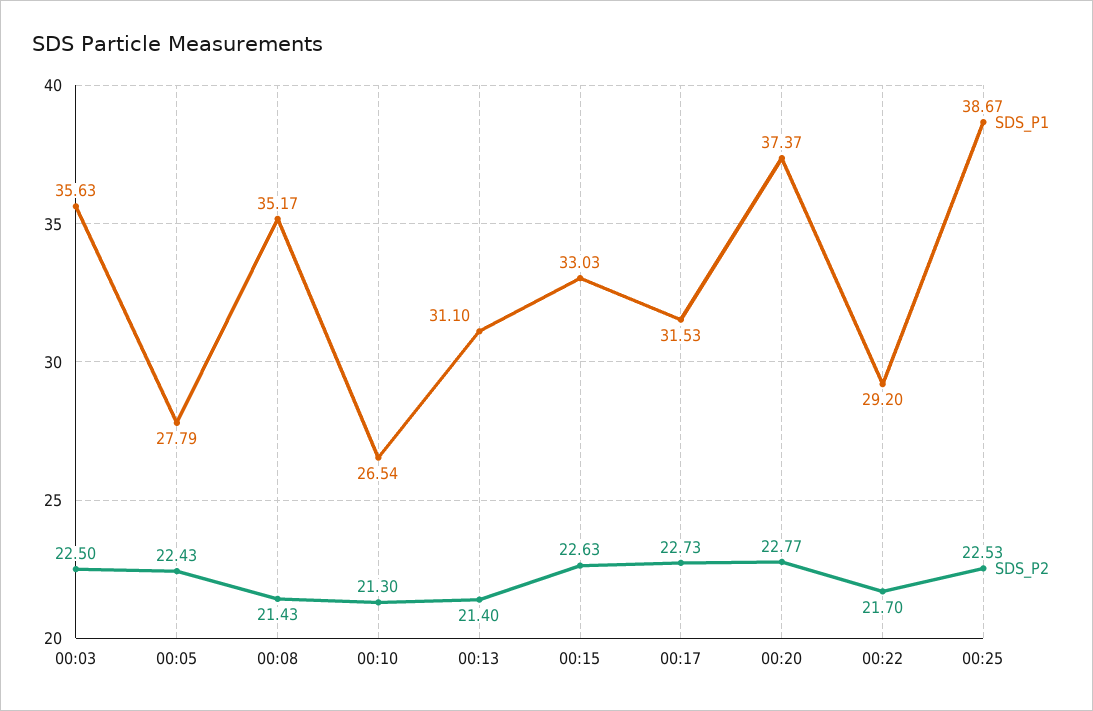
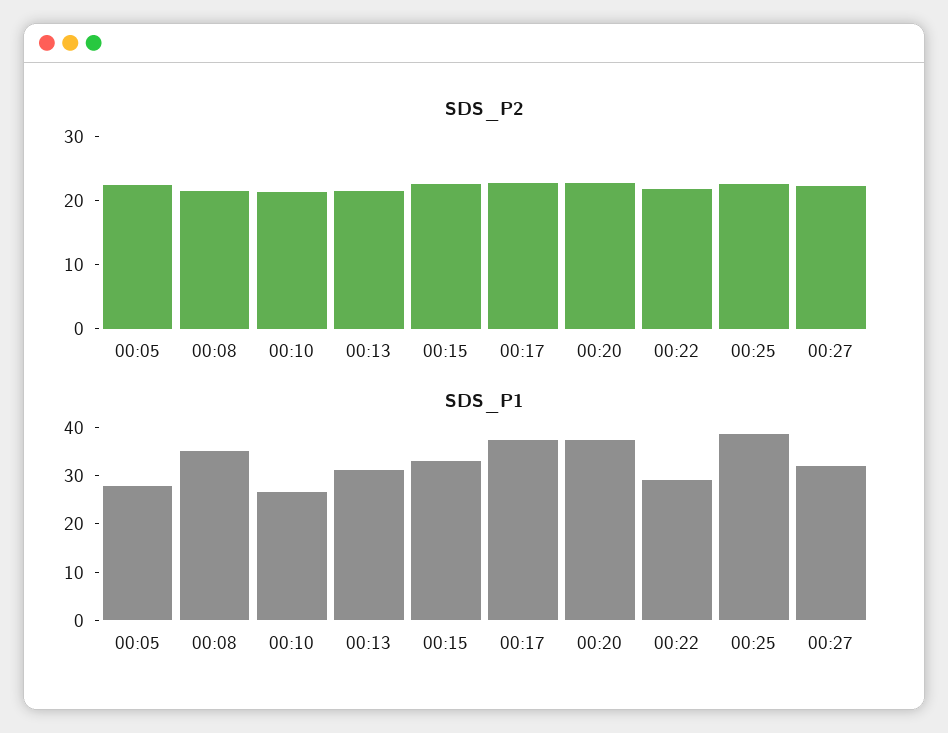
SDS_P1, 00:03: 35.63 -> none
SDS_P2, 00:03: 22.5 -> none
SDS_P1, 00:17: 31.53 -> 38
SDS_P2, 00:27: none -> 22
SDS_P1, 00:27: none -> 32

